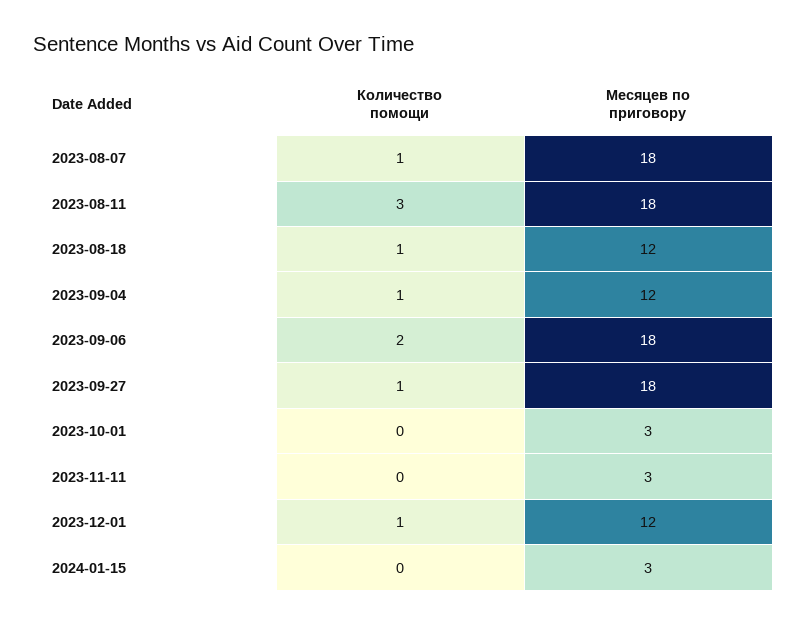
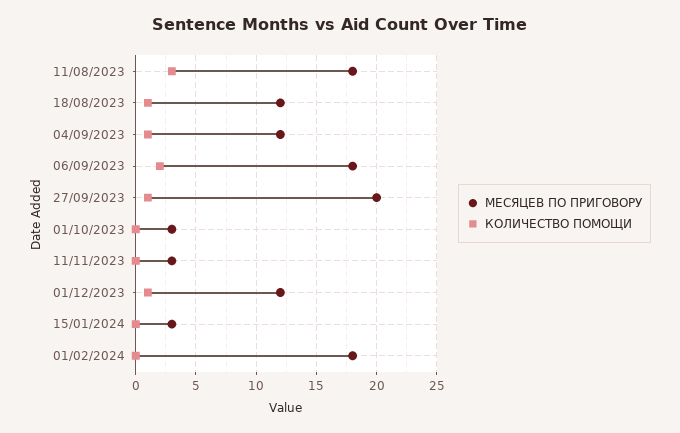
Количество помощи, 2023-08-07: 1 -> none
Месяцев по приговору, 2023-08-07: 18 -> none
Месяцев по приговору, 2023-09-27: 18 -> 20
Месяцев по приговору, 01/02/2024: none -> 18
Количество помощи, 01/02/2024: none -> 0

